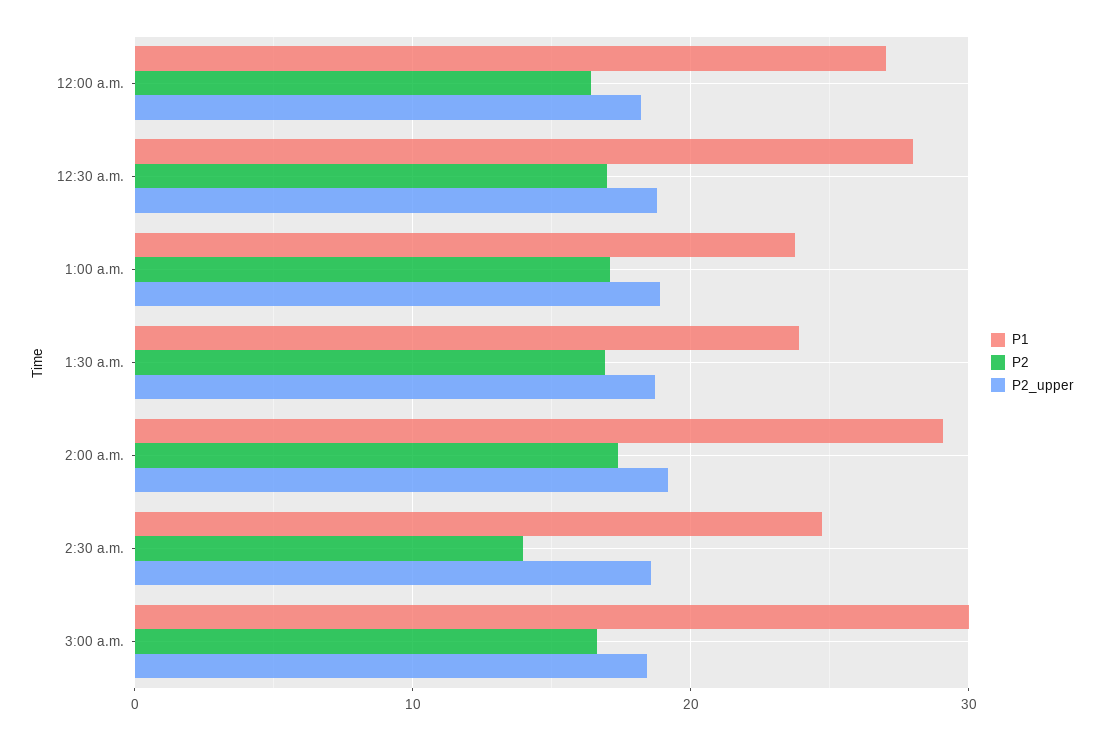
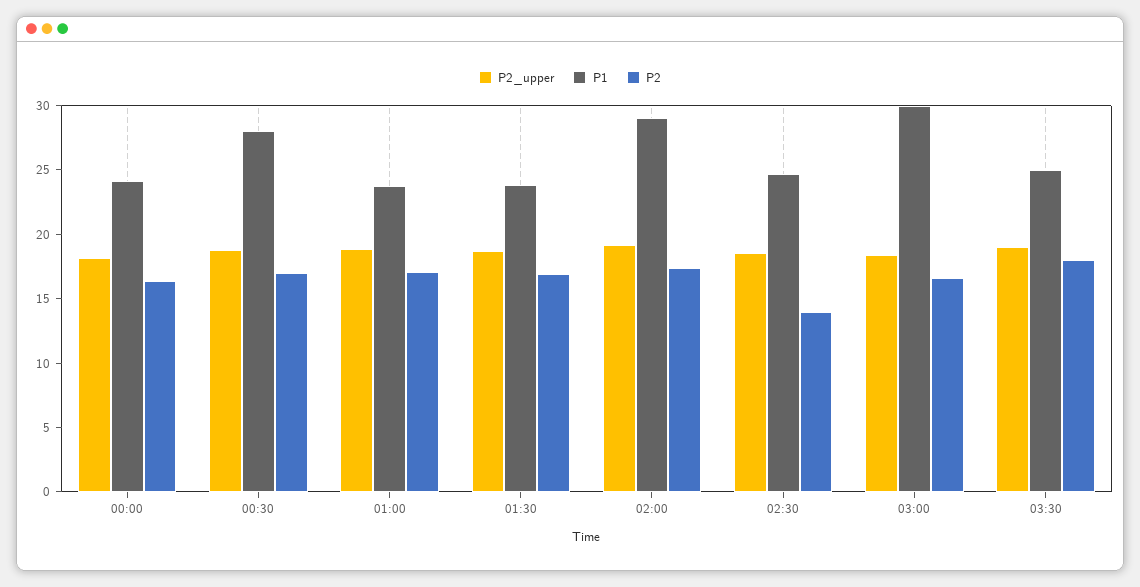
P1, 12:00 a.m.: 27 -> 24
P2_upper, 03:30: none -> 19
P1, 03:30: none -> 25
P2, 03:30: none -> 18

